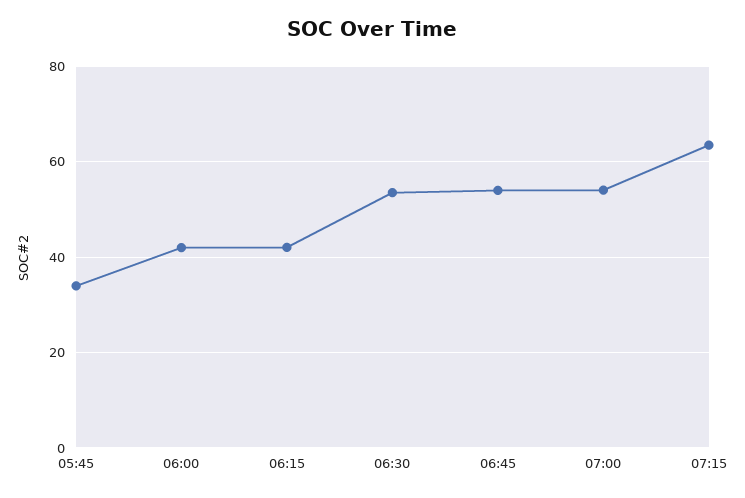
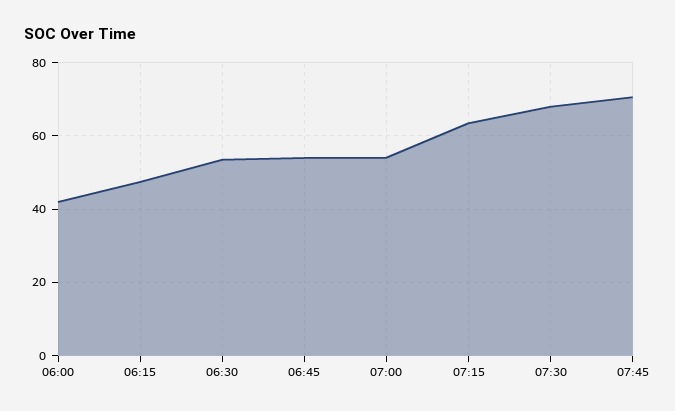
05:45: 34 -> none
06:15: 42 -> 48
07:30: none -> 68
07:45: none -> 70

